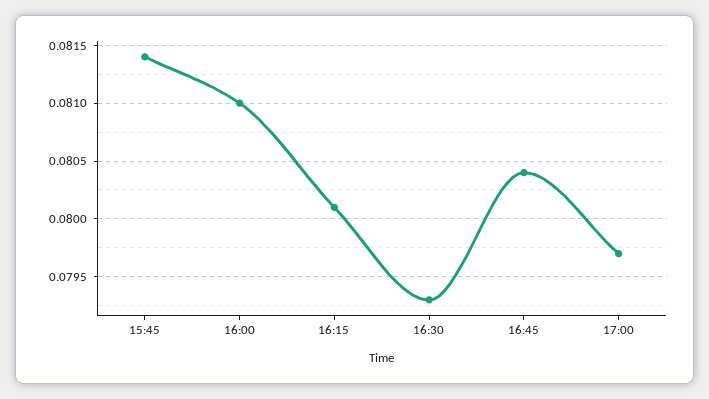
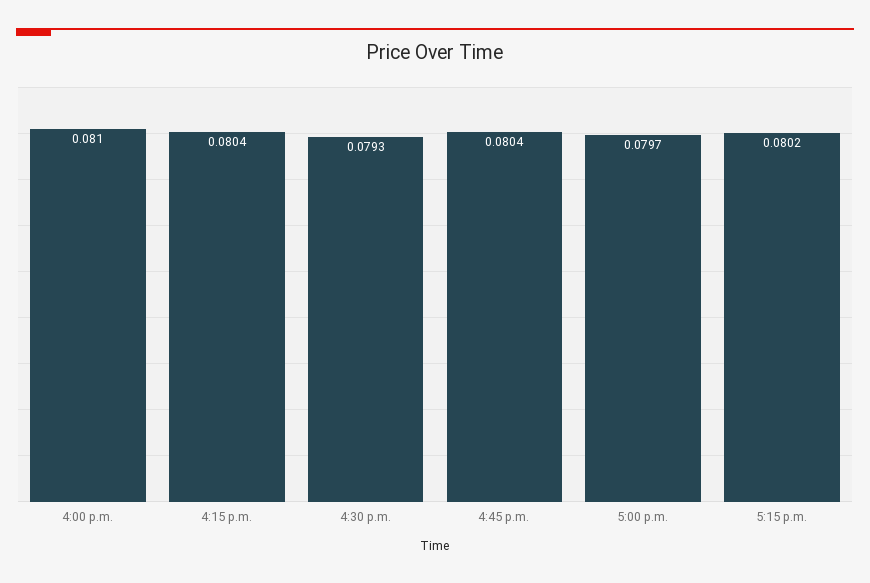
15:45: 0.0814 -> none
16:15: 0.0801 -> 0.0804
5:15 p.m.: none -> 0.0802

